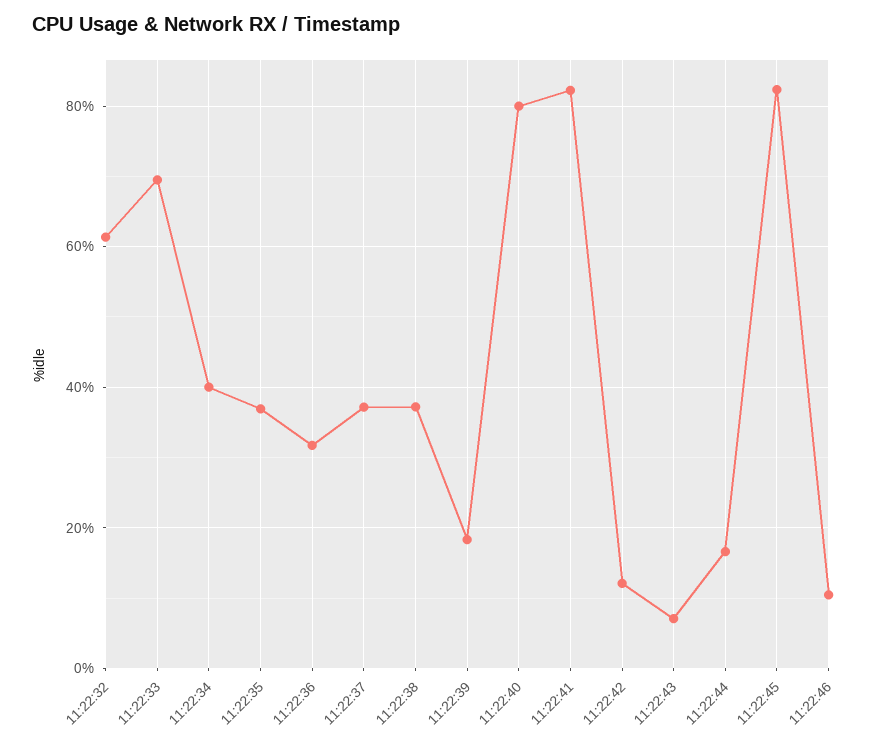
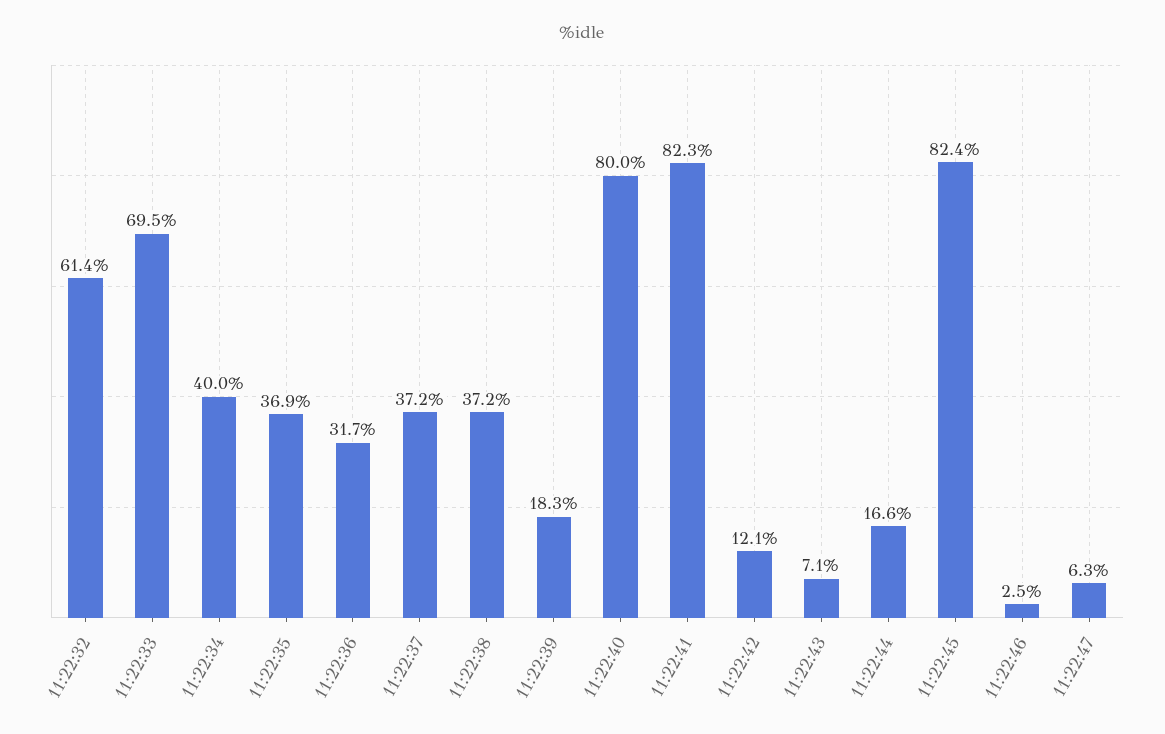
11:22:46: 10 -> 2.5
11:22:47: none -> 6.3

